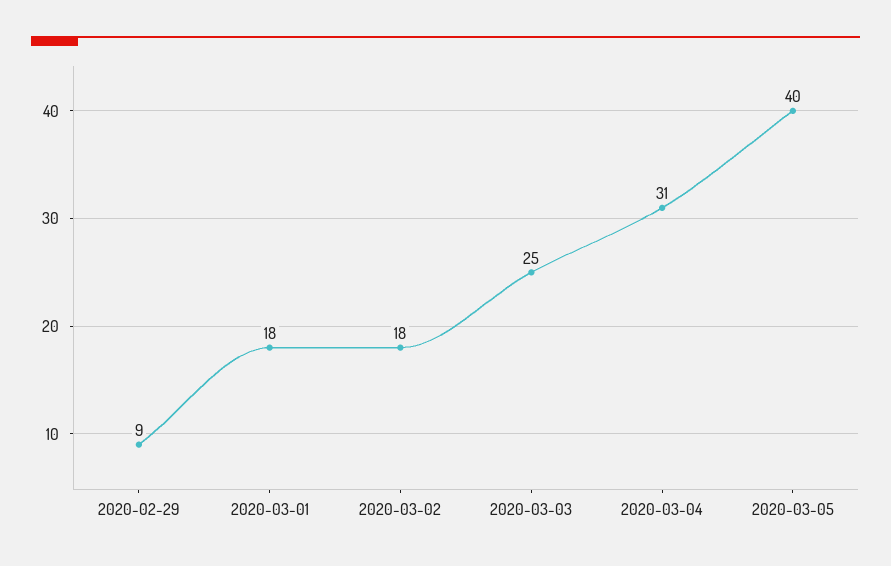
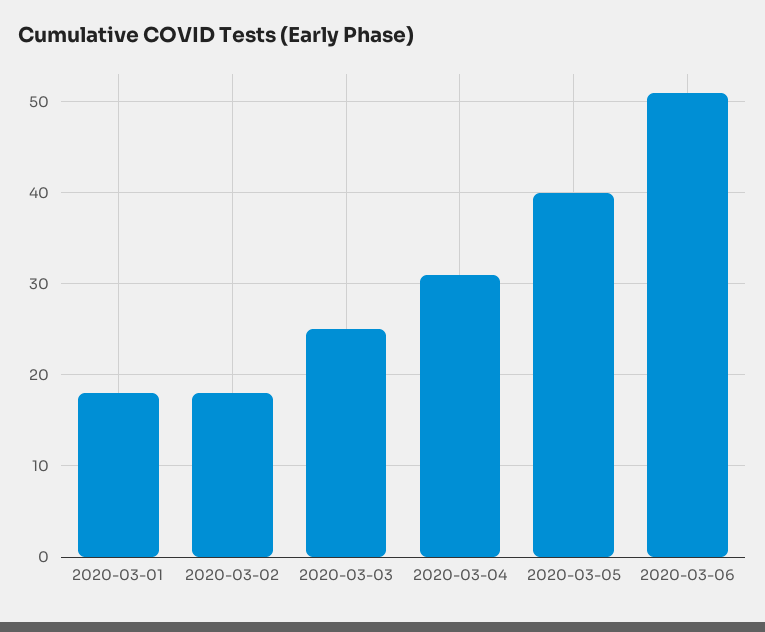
2020-02-29: 9 -> none
2020-03-06: none -> 51

